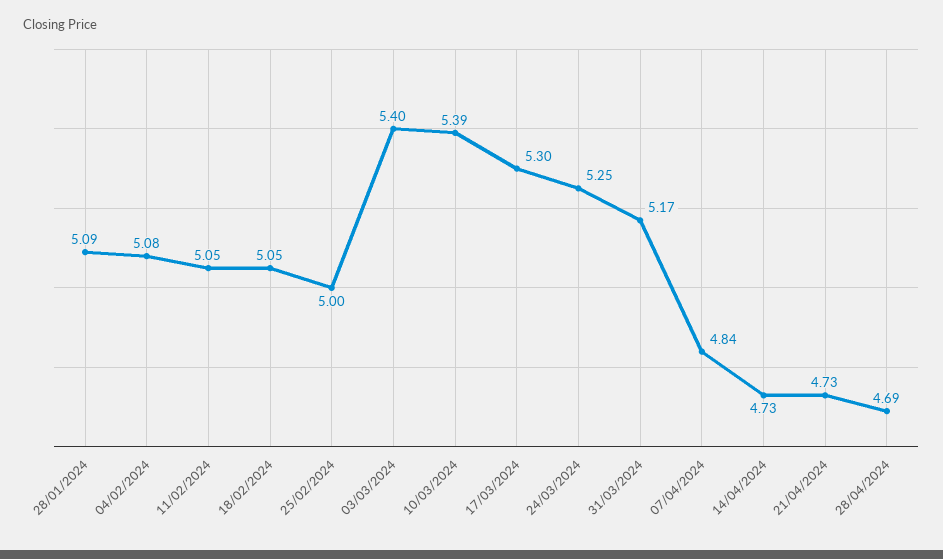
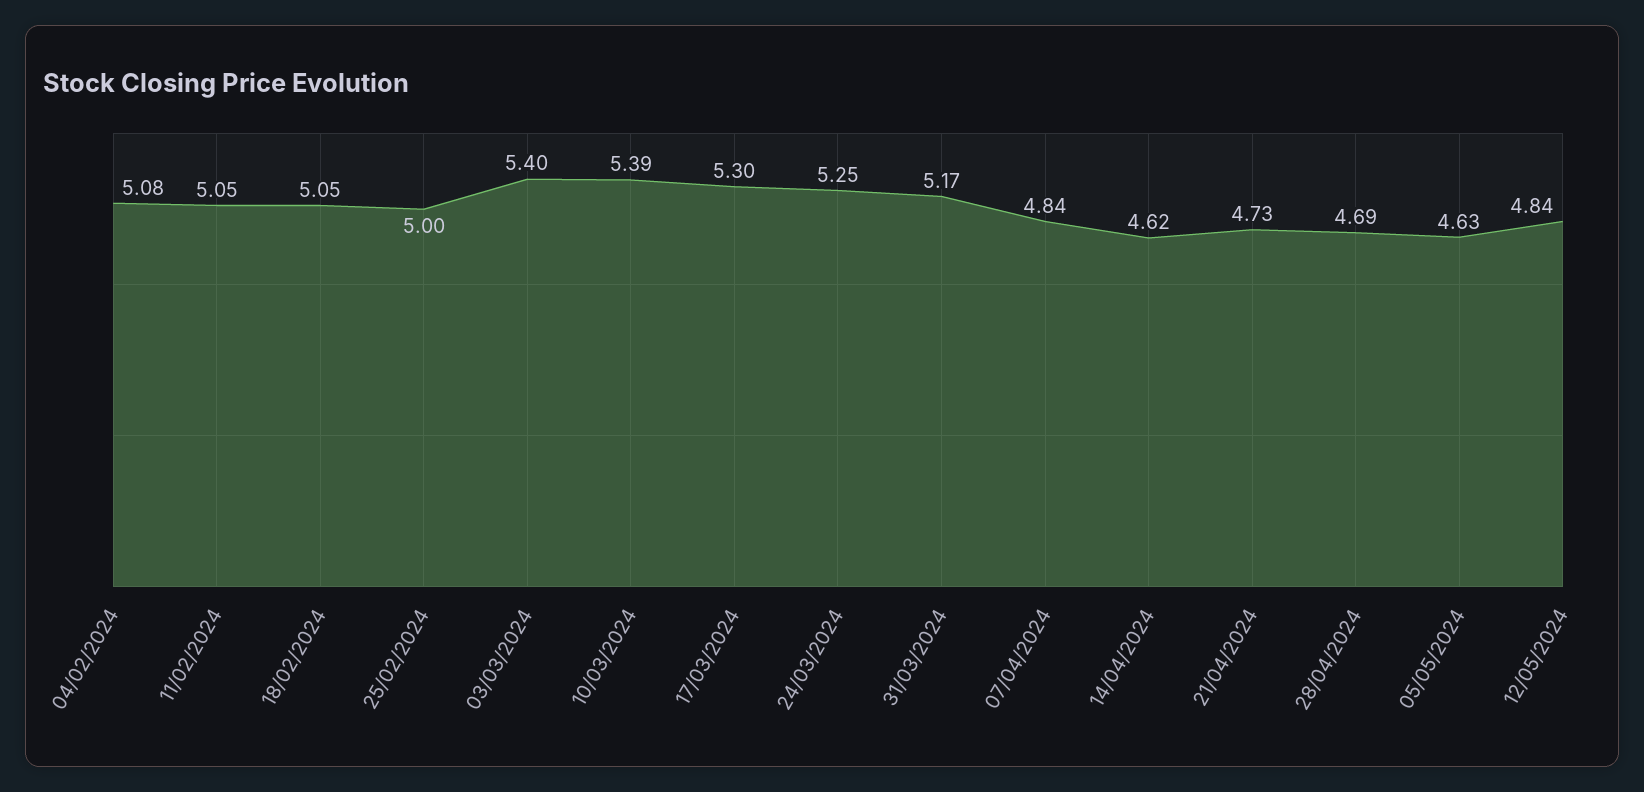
28/01/2024: 5.09 -> none
14/04/2024: 4.73 -> 4.62
05/05/2024: none -> 4.63
12/05/2024: none -> 4.84

